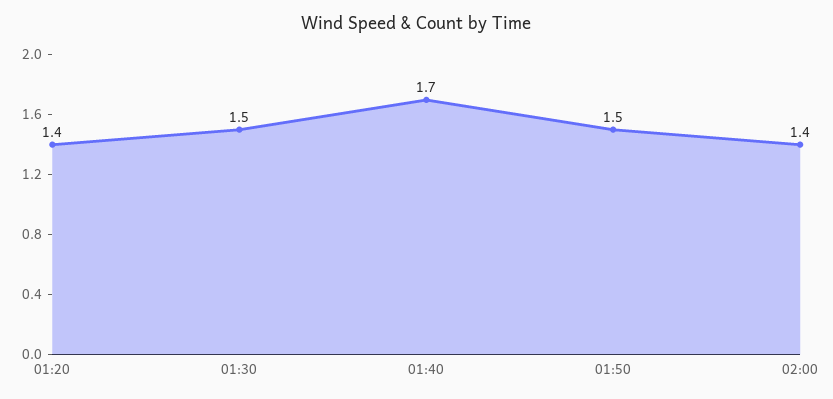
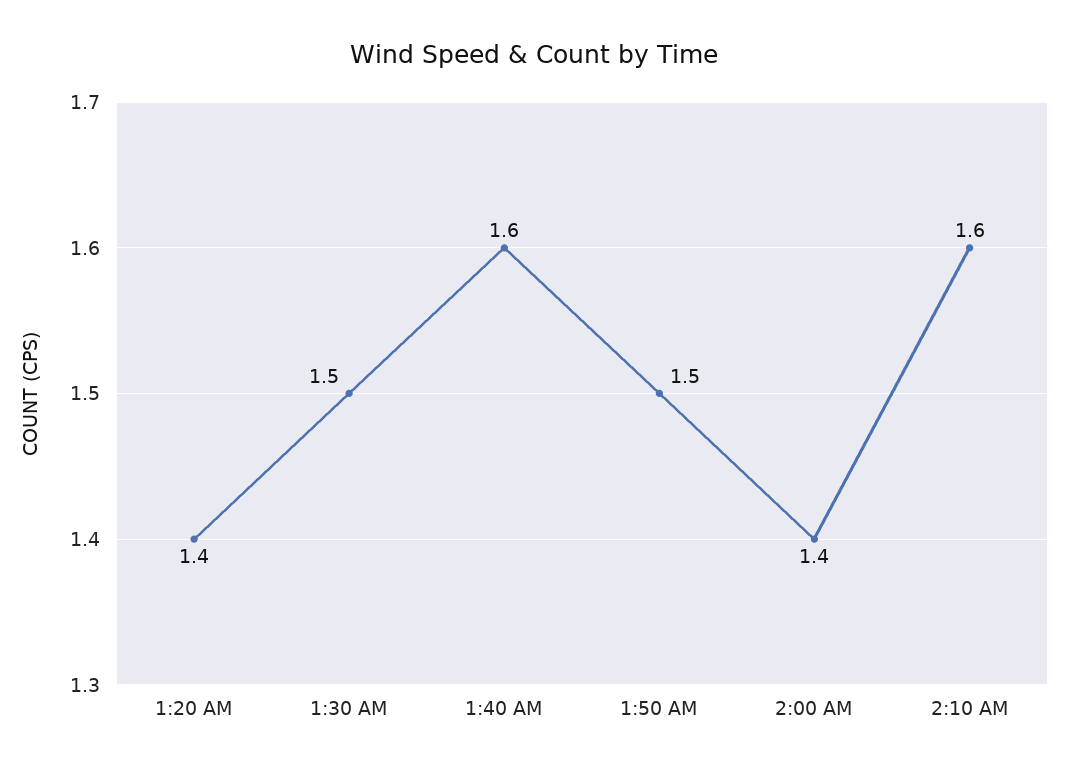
01:40: 1.7 -> 1.6
2:10 AM: none -> 1.6

